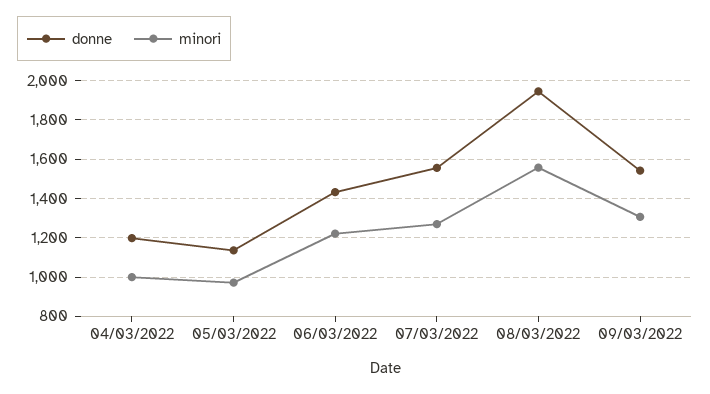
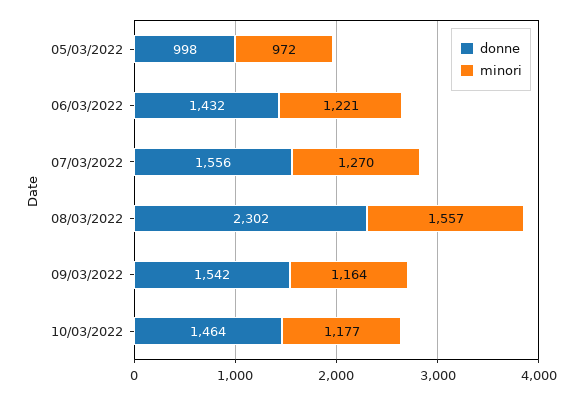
donne, 04/03/2022: 1200 -> none
minori, 04/03/2022: 1000 -> none
donne, 05/03/2022: 1150 -> 998
donne, 08/03/2022: 1950 -> 2302
minori, 09/03/2022: 1300 -> 1164
donne, 10/03/2022: none -> 1464
minori, 10/03/2022: none -> 1177

